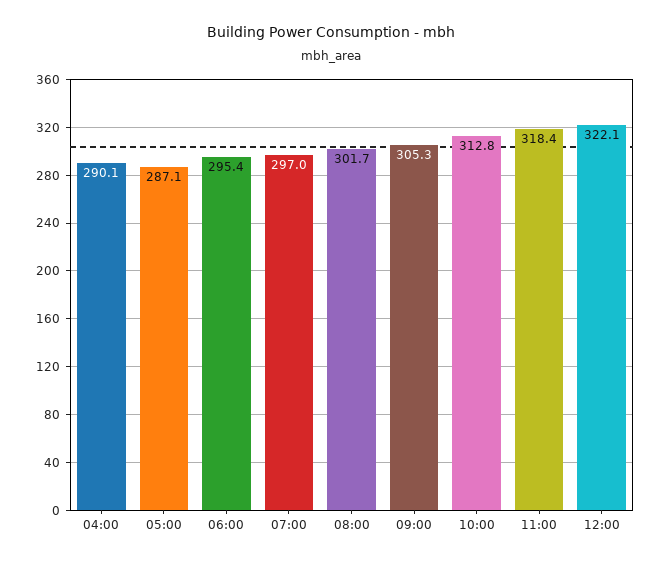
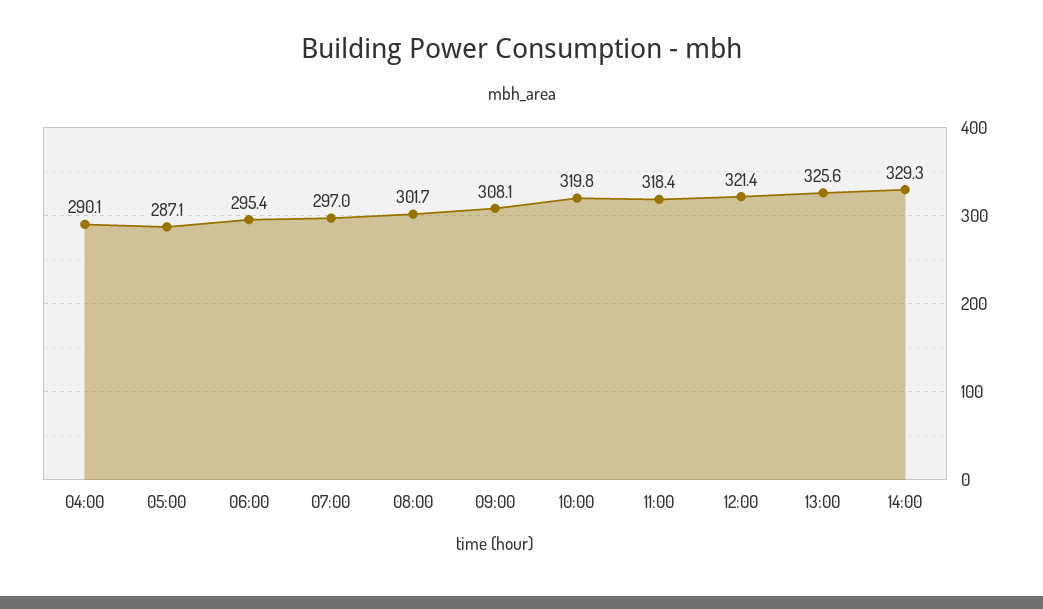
09:00: 305.3 -> 308.1
10:00: 312.8 -> 319.8
12:00: 322.1 -> 321.4
13:00: none -> 325.6
14:00: none -> 329.3

